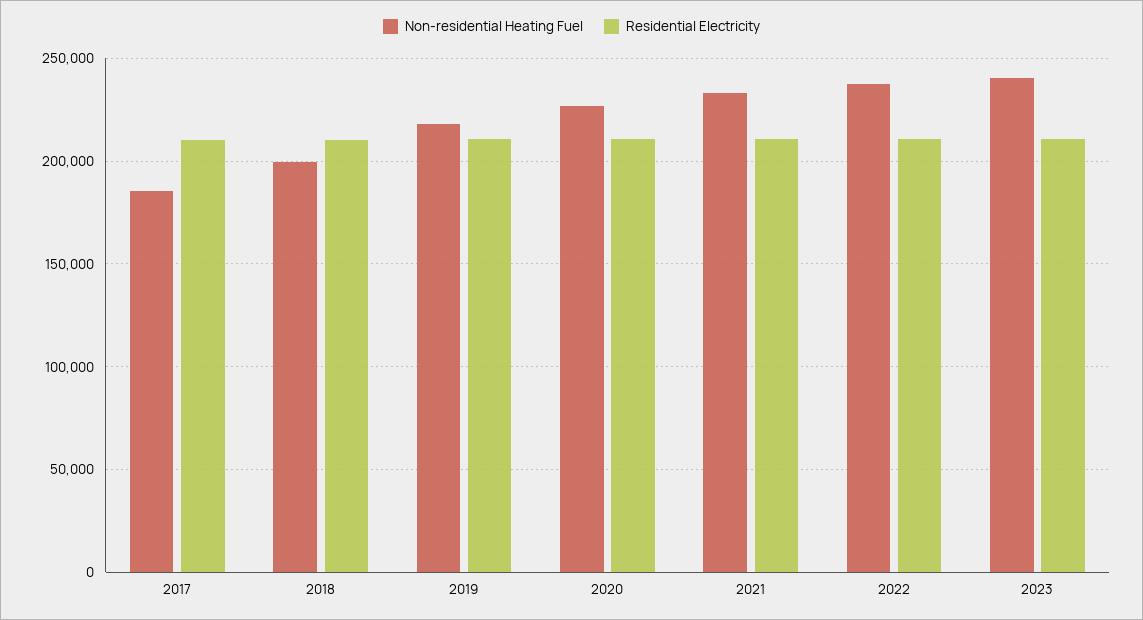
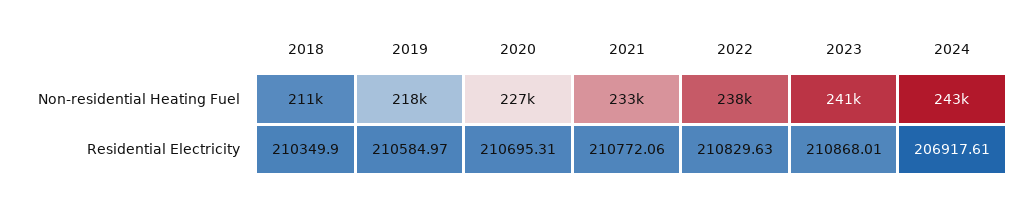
Non-residential Heating Fuel, 2017: 185000 -> none
Residential Electricity, 2017: 210000 -> none
Non-residential Heating Fuel, 2018: 200000 -> 211000
Non-residential Heating Fuel, 2024: none -> 243000
Residential Electricity, 2024: none -> 206917.61

